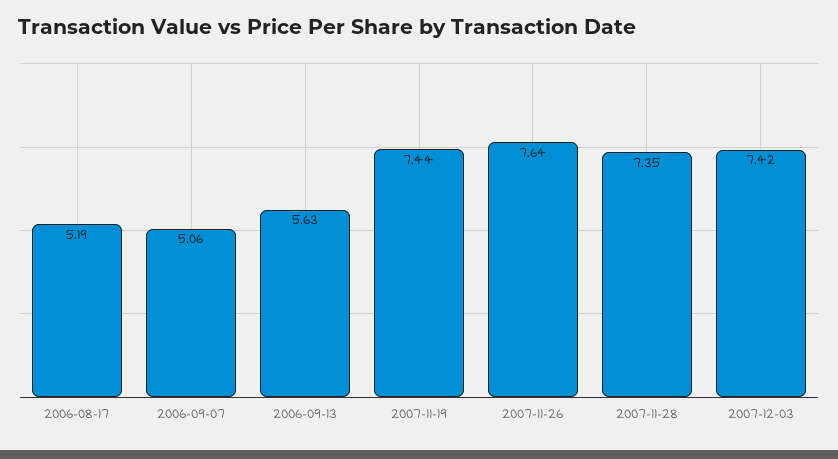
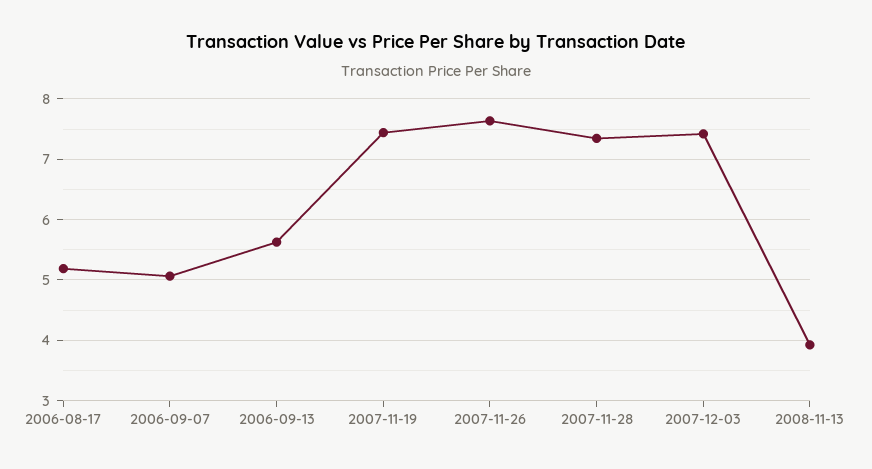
2008-11-13: none -> 3.9

